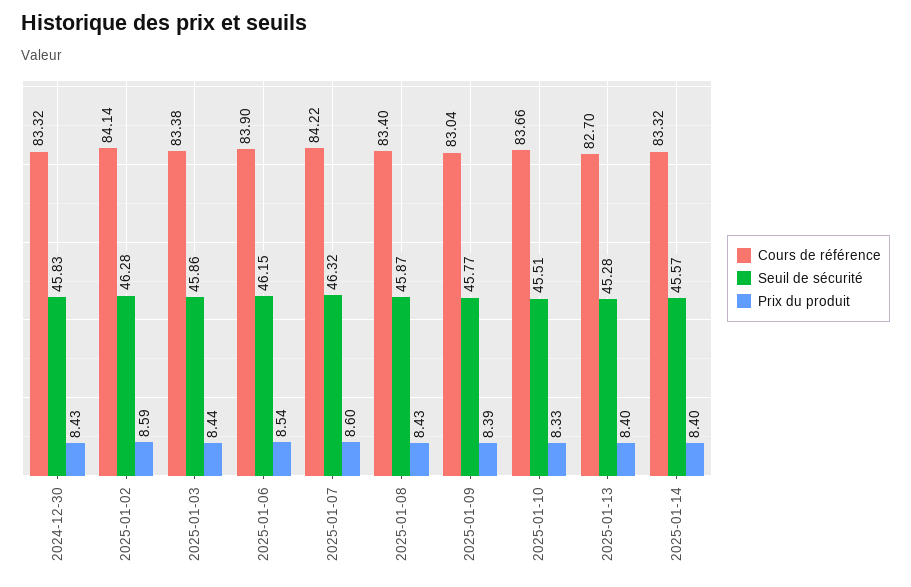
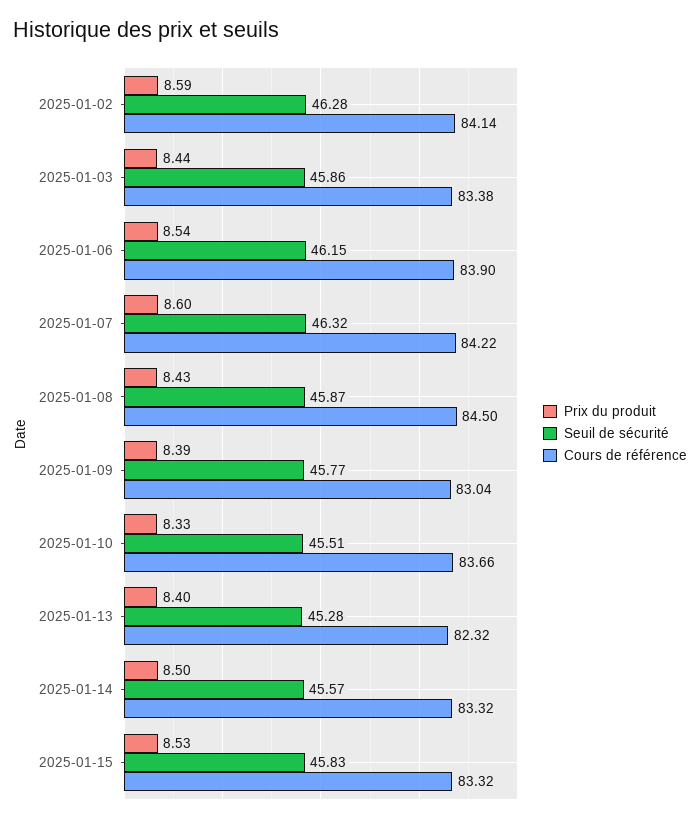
Cours de référence, 2024-12-30: 83.32 -> none
Seuil de sécurité, 2024-12-30: 45.83 -> none
Prix du produit, 2024-12-30: 8.43 -> none
Cours de référence, 2025-01-08: 83.4 -> 84.5
Cours de référence, 2025-01-13: 82.7 -> 82.32
Prix du produit, 2025-01-14: 8.4 -> 8.5
Prix du produit, 2025-01-15: none -> 8.53
Seuil de sécurité, 2025-01-15: none -> 45.83
Cours de référence, 2025-01-15: none -> 83.32

